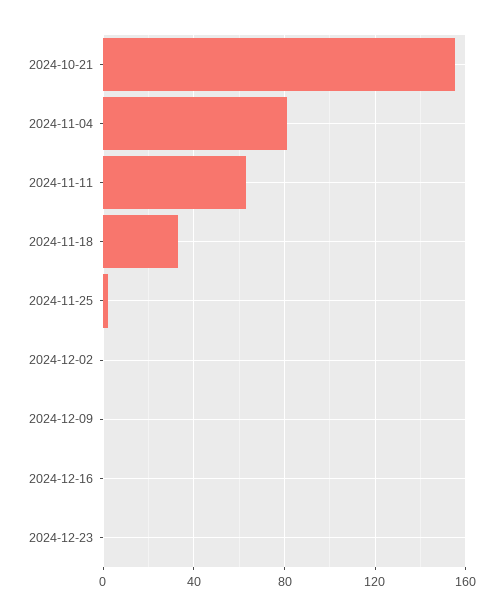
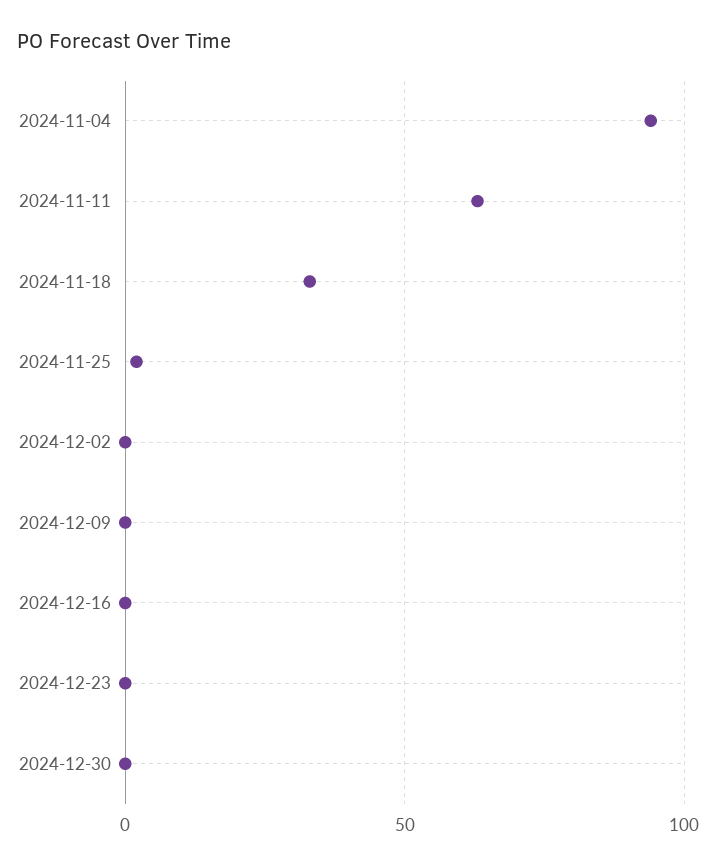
2024-10-21: 155 -> none
2024-11-04: 80 -> 95
2024-12-30: none -> 0

